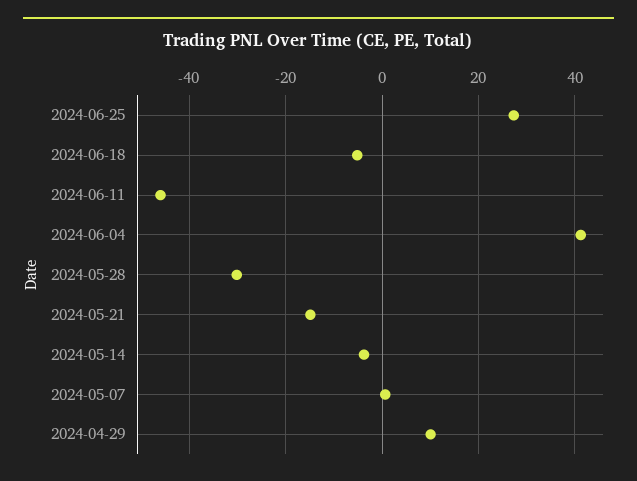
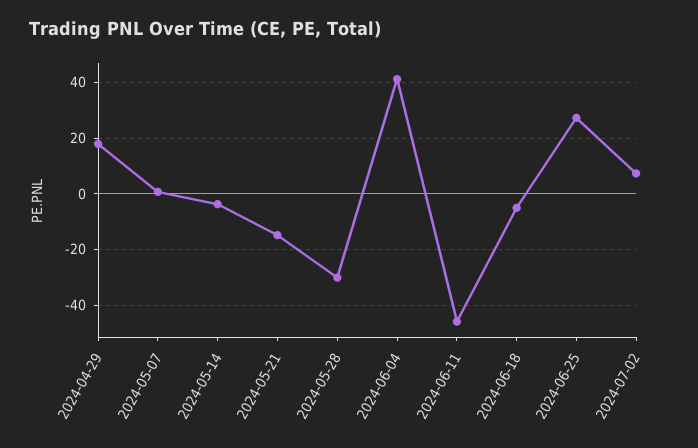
2024-04-29: 10 -> 17.5
2024-07-02: none -> 7.5

